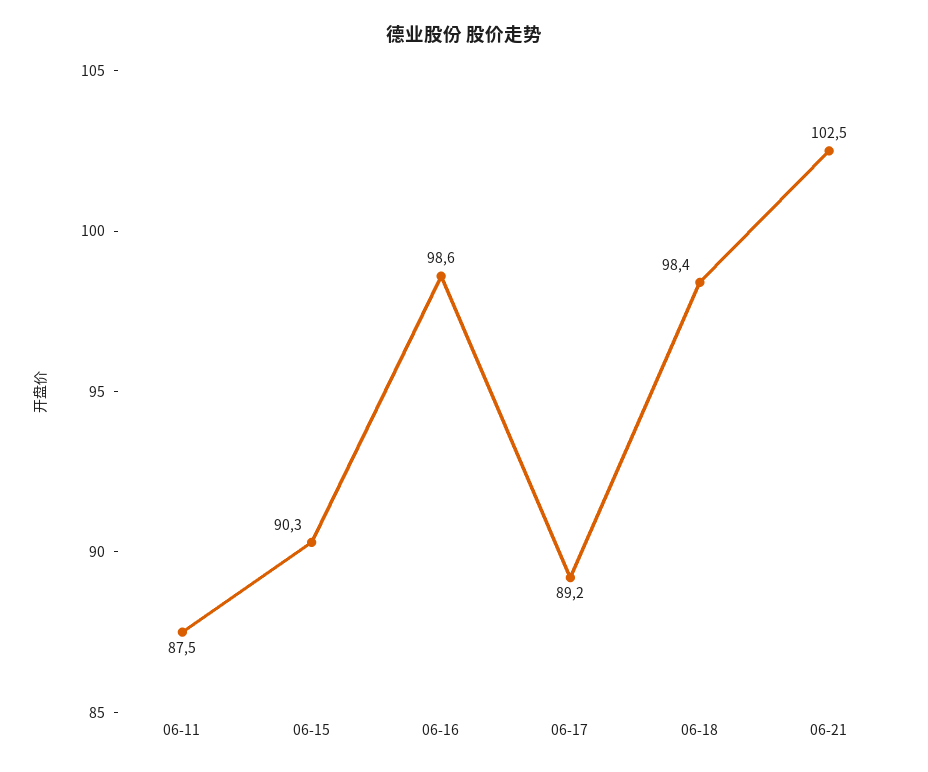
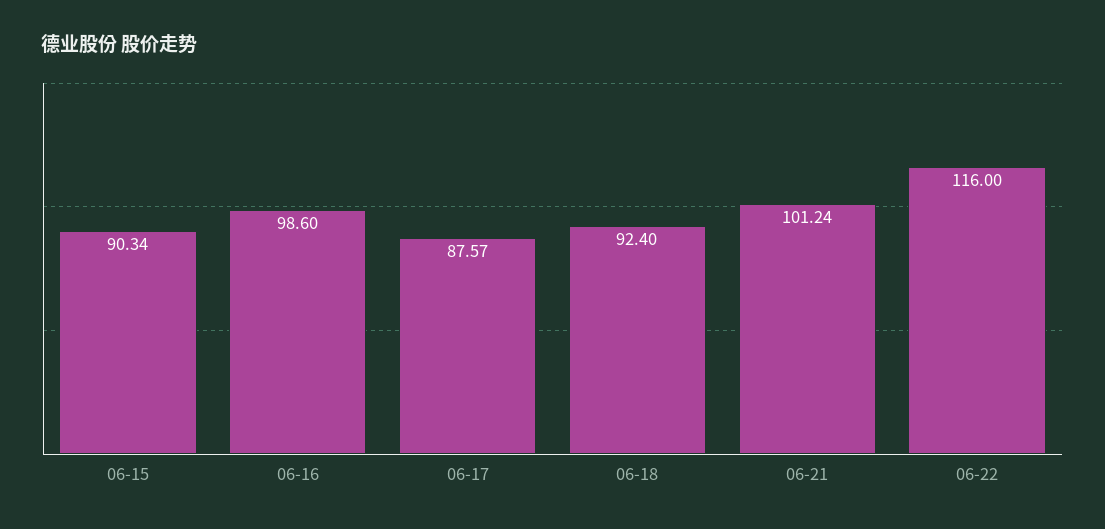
06-11: 87.5 -> none
06-17: 89.2 -> 87.57
06-18: 98.4 -> 92.4
06-21: 102.5 -> 101.24
06-22: none -> 116

